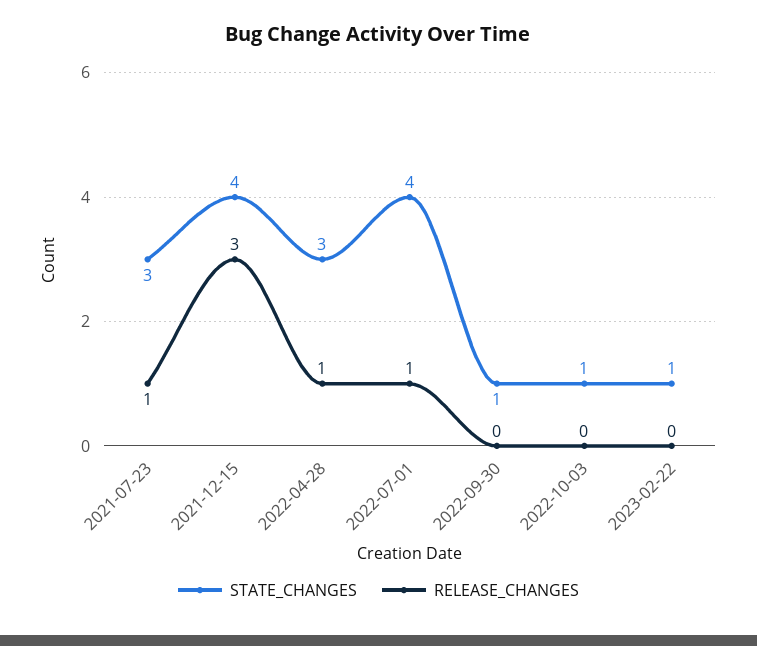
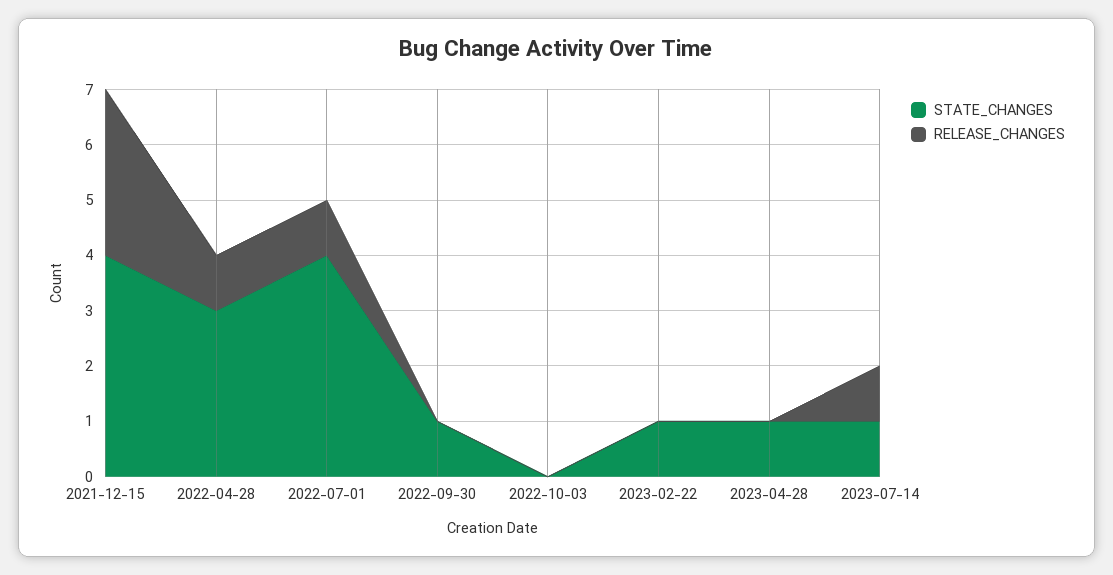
STATE_CHANGES, 2021-07-23: 3 -> none
RELEASE_CHANGES, 2021-07-23: 1 -> none
STATE_CHANGES, 2022-10-03: 1 -> 0
STATE_CHANGES, 2023-04-28: none -> 1
RELEASE_CHANGES, 2023-04-28: none -> 0
STATE_CHANGES, 2023-07-14: none -> 1
RELEASE_CHANGES, 2023-07-14: none -> 1

